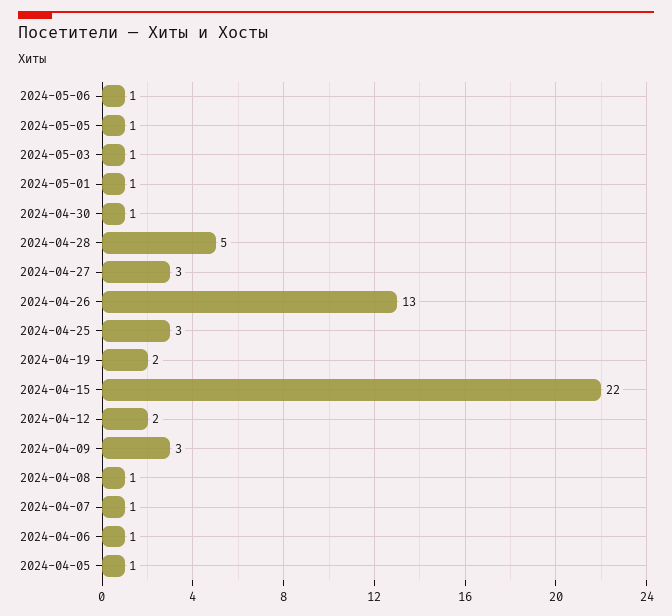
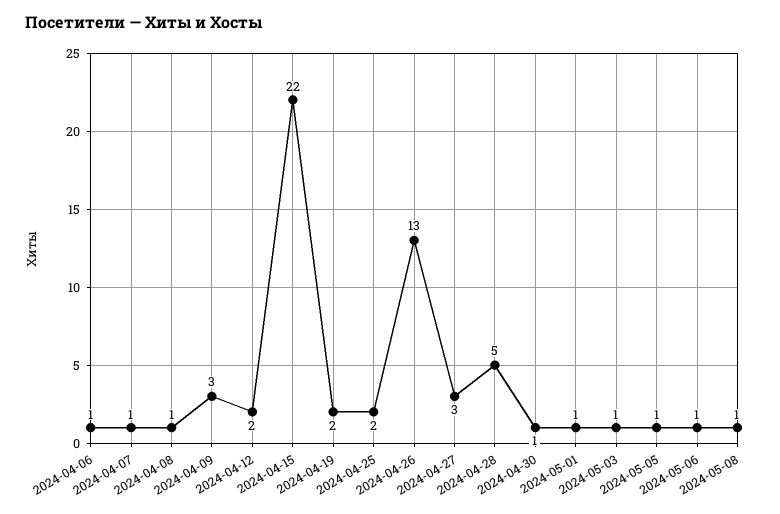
2024-04-25: 3 -> 2
2024-04-05: 1 -> none
2024-05-08: none -> 1

